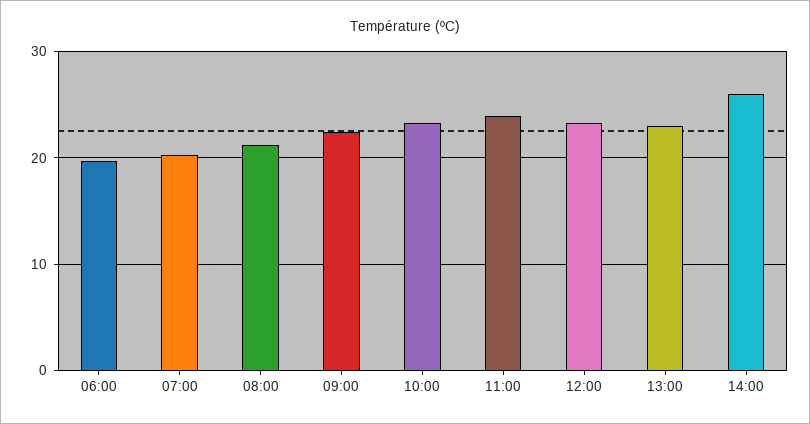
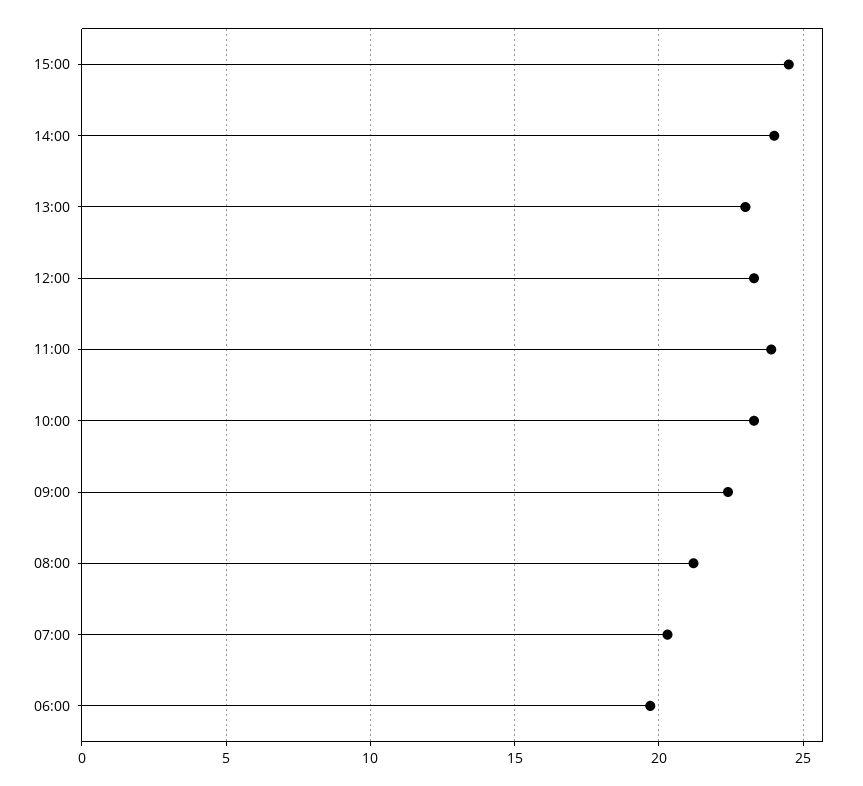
14:00: 26 -> 24
15:00: none -> 24.5

